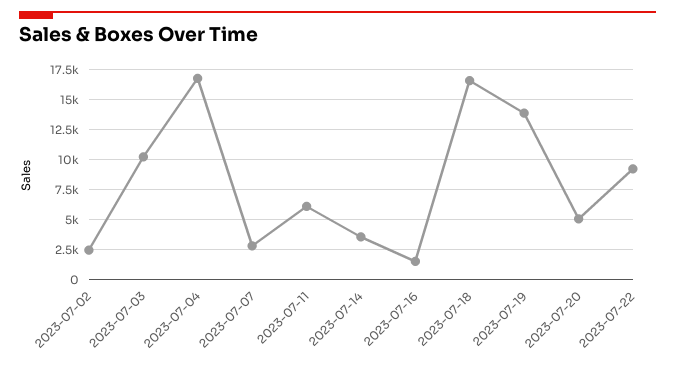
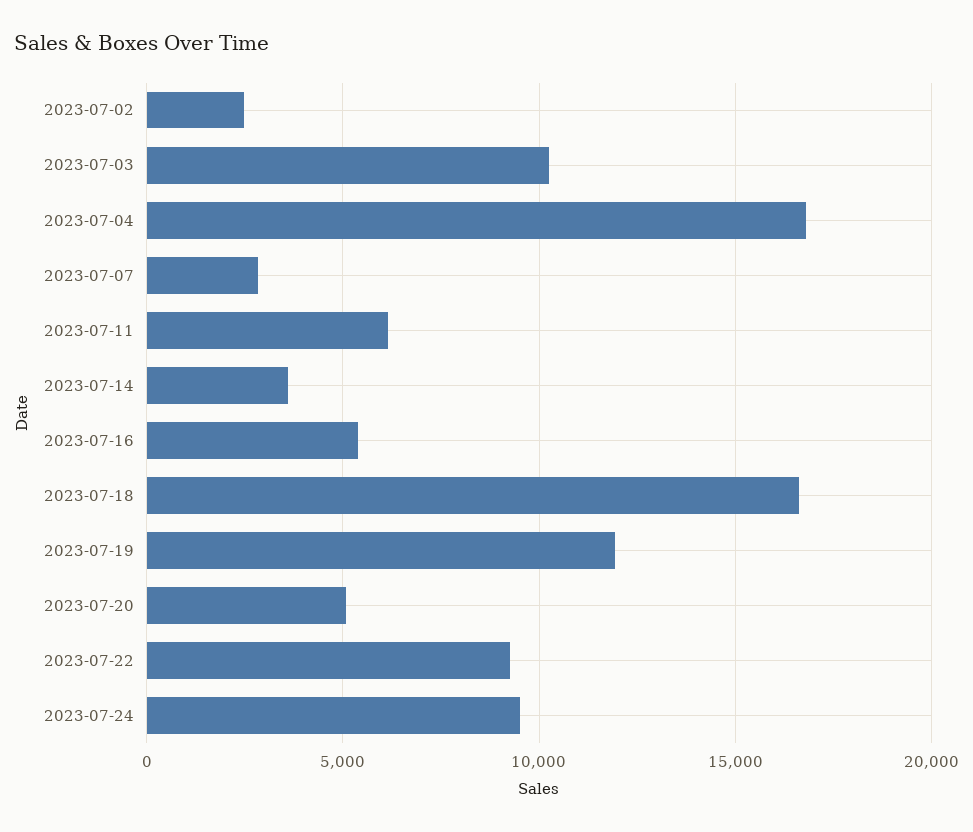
2023-07-16: 1500 -> 5500
2023-07-19: 14000 -> 12000
2023-07-24: none -> 9500

